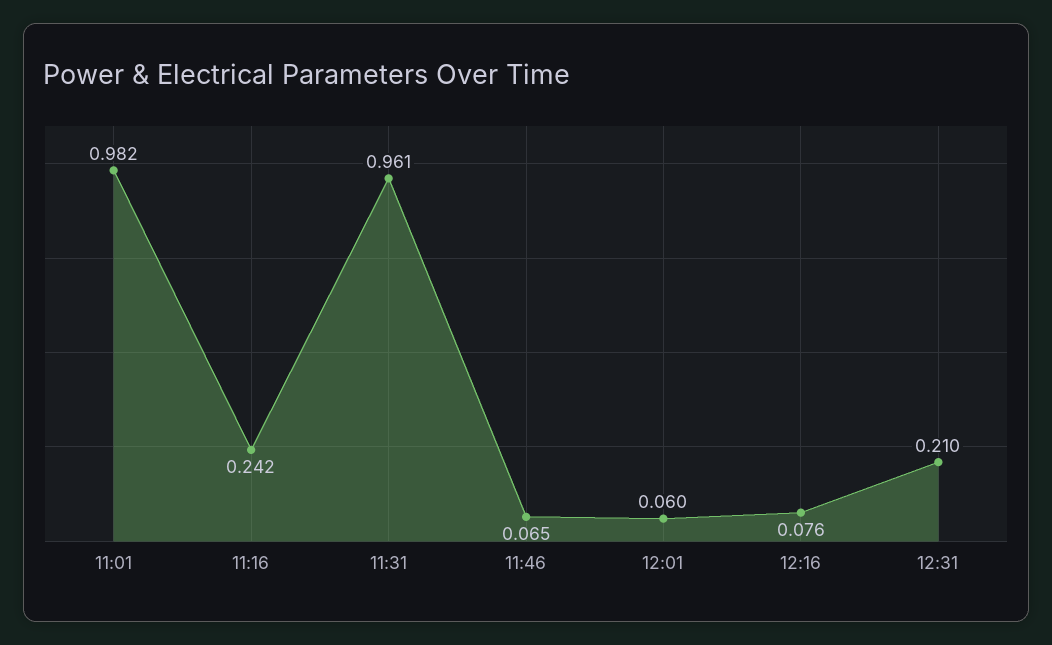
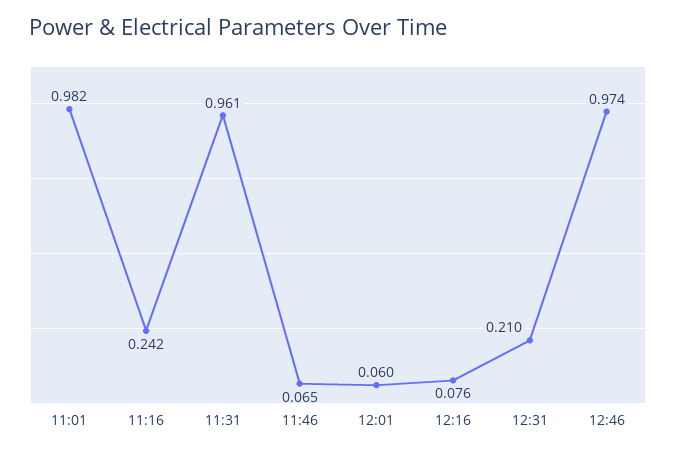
12:46: none -> 0.974

